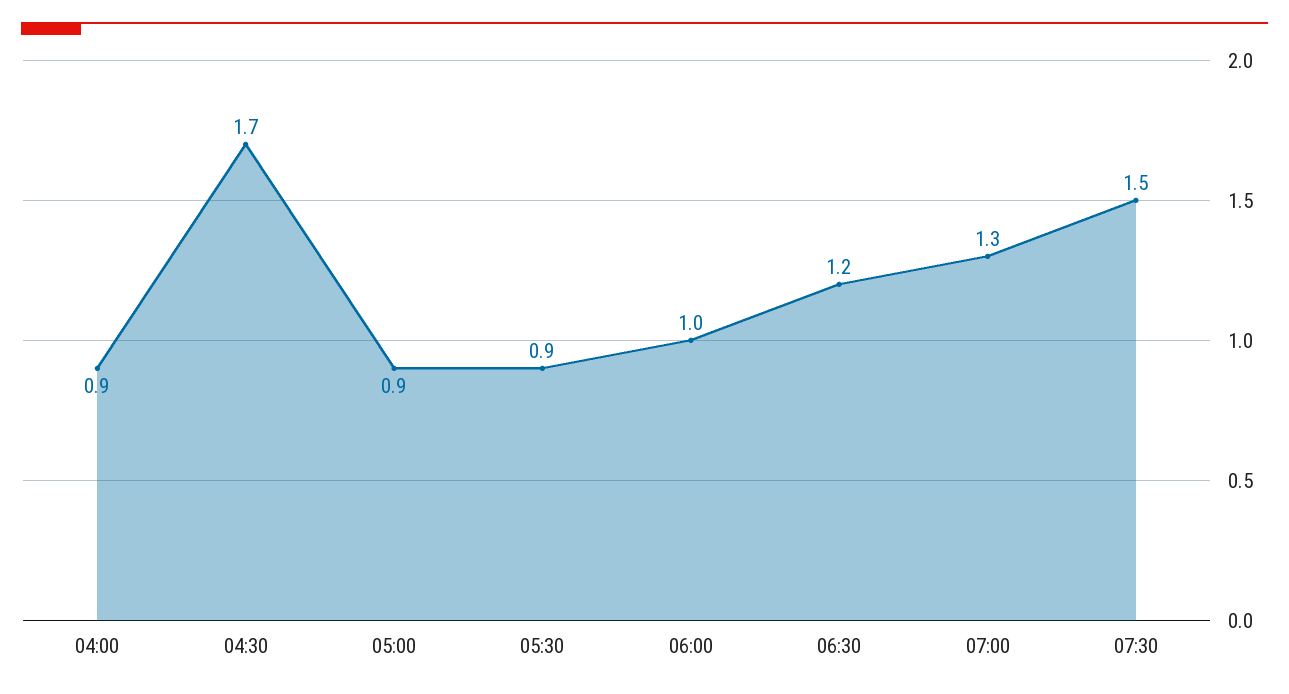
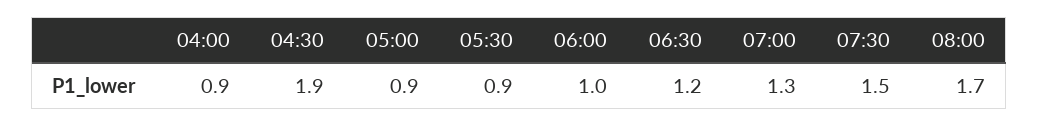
04:30: 1.7 -> 1.9
08:00: none -> 1.7

